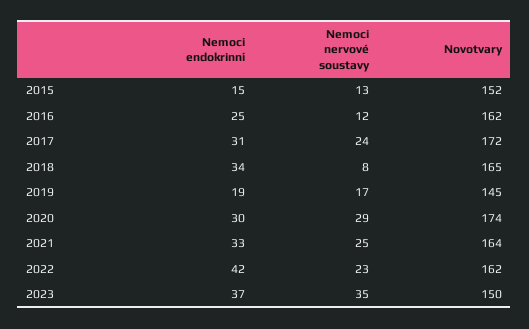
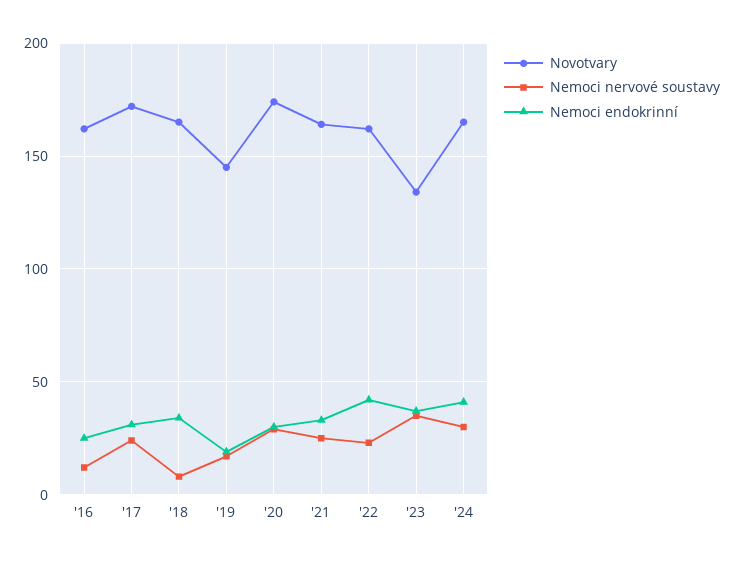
Nemoci endokrinní, 2015: 15 -> none
Nemoci nervové soustavy, 2015: 13 -> none
Novotvary, 2015: 152 -> none
Novotvary, 2023: 150 -> 135
Novotvary, '24: none -> 165
Nemoci nervové soustavy, '24: none -> 30
Nemoci endokrinní, '24: none -> 40

